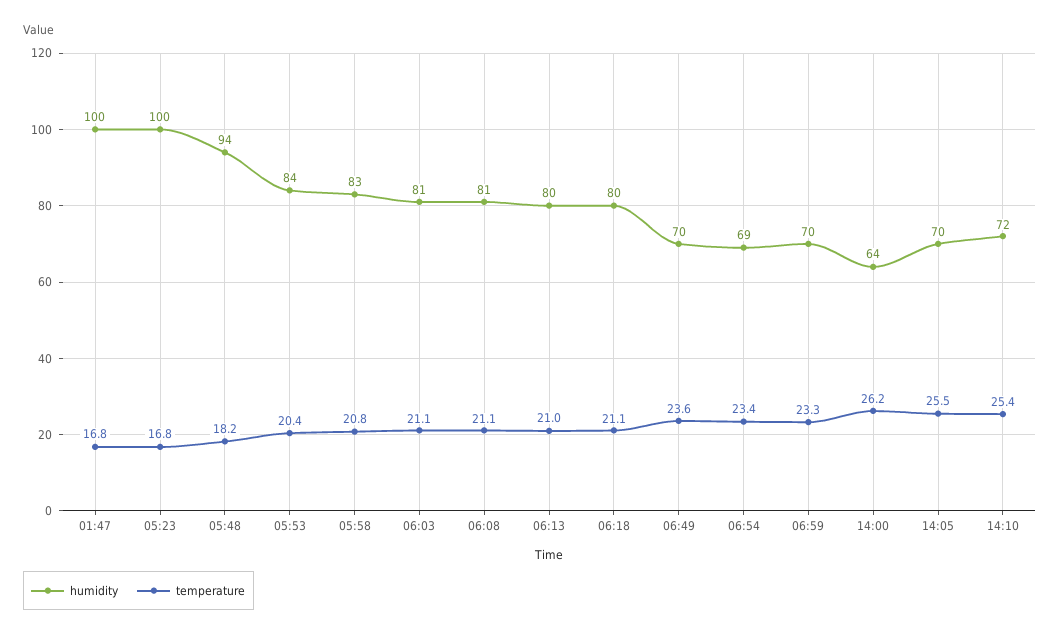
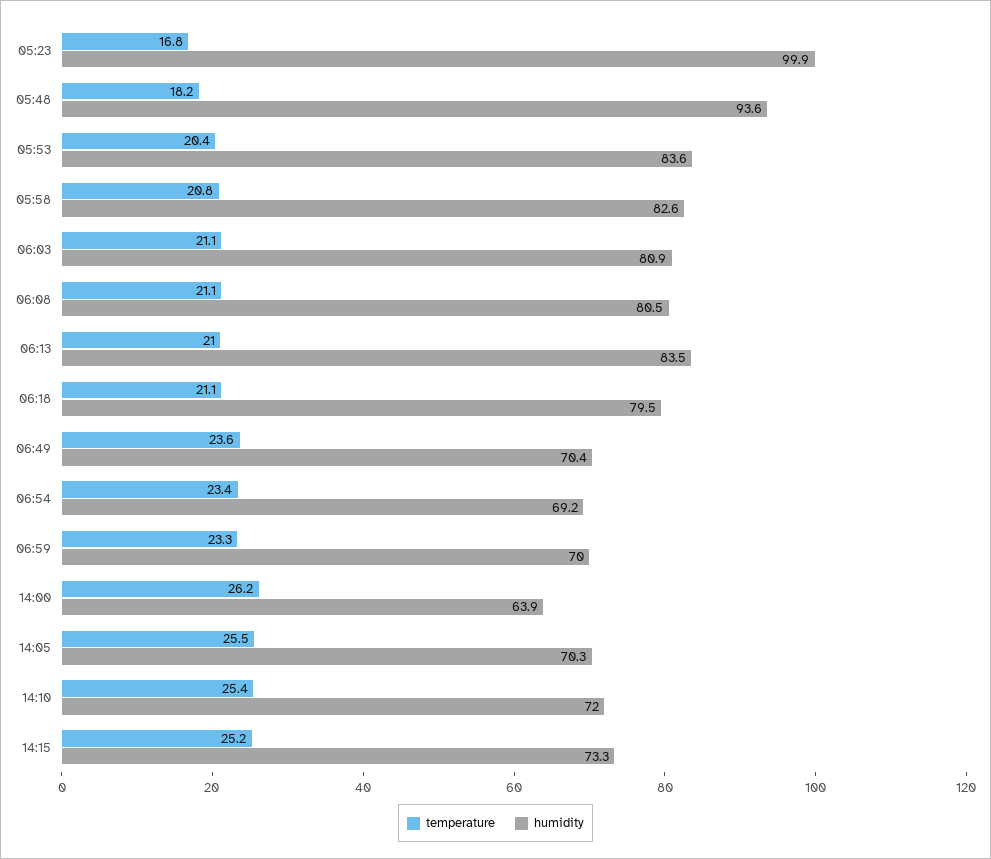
humidity, 01:47: 100 -> none
temperature, 01:47: 16.8 -> none
humidity, 06:13: 80 -> 83.5
temperature, 14:15: none -> 25.2
humidity, 14:15: none -> 73.3

